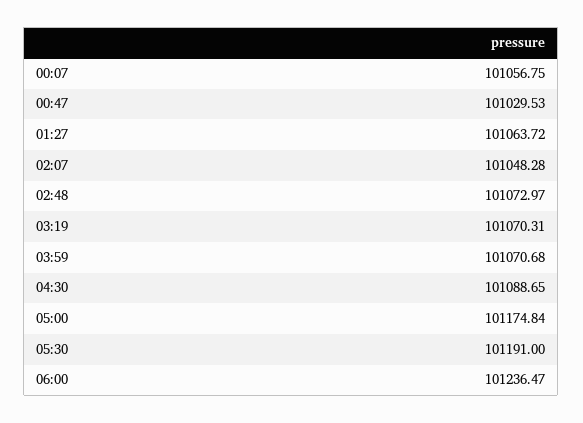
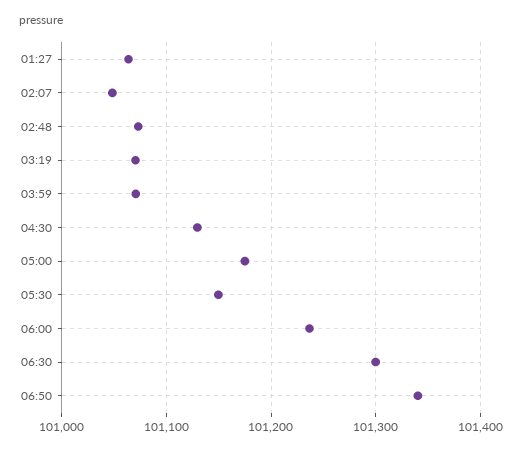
00:07: 101056.75 -> none
00:47: 101029.53 -> none
04:30: 101088.65 -> 101130
05:30: 101191 -> 101150
06:30: none -> 101300
06:50: none -> 101340

